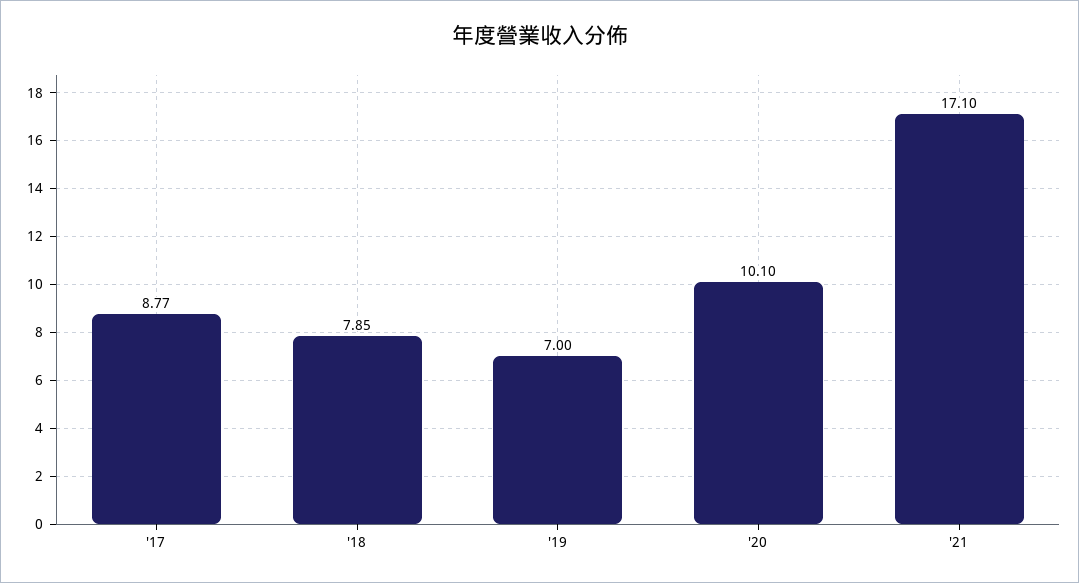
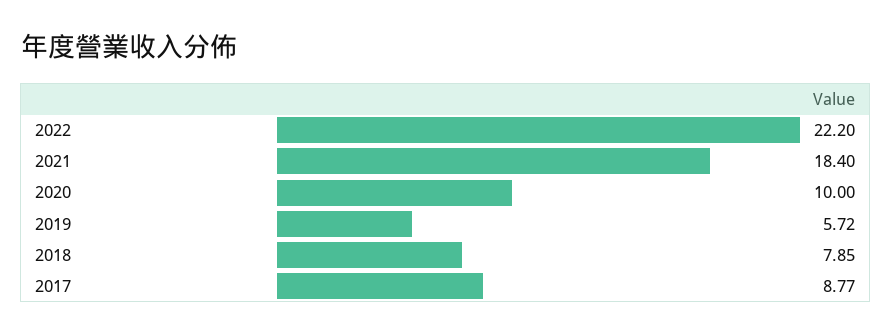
'19: 7 -> 5.72
'20: 10.1 -> 10
'21: 17.1 -> 18.4
2022: none -> 22.2

